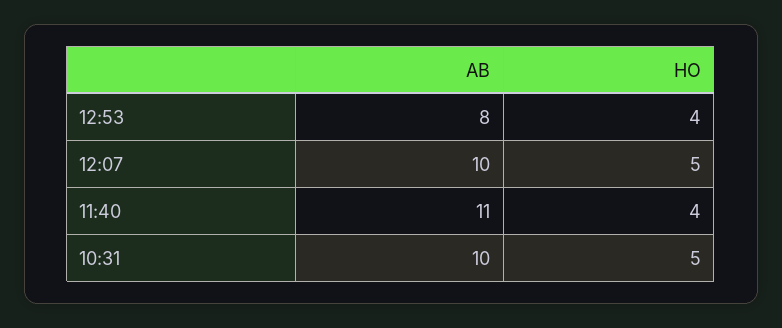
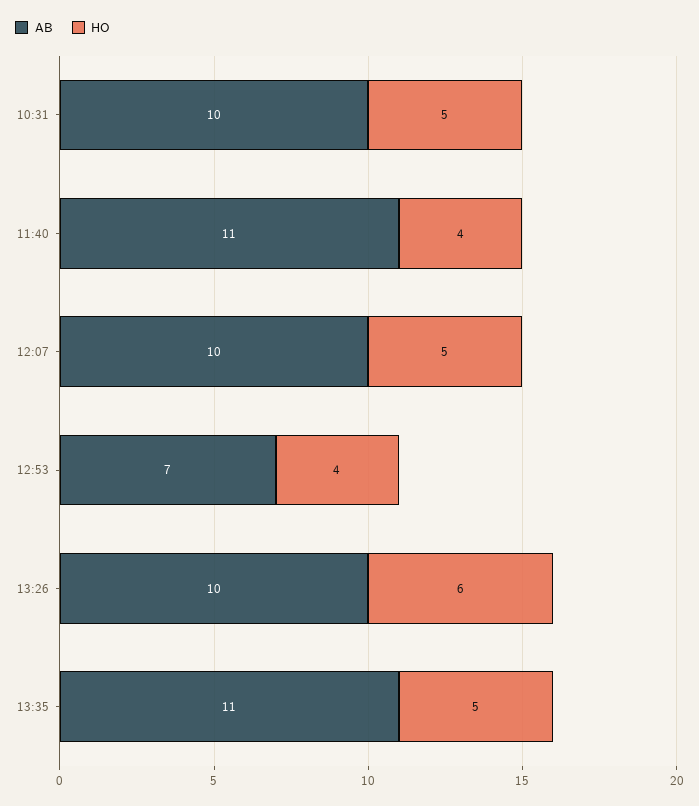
AB, 12:53: 8 -> 7
AB, 13:26: none -> 10
HO, 13:26: none -> 6
AB, 13:35: none -> 11
HO, 13:35: none -> 5

